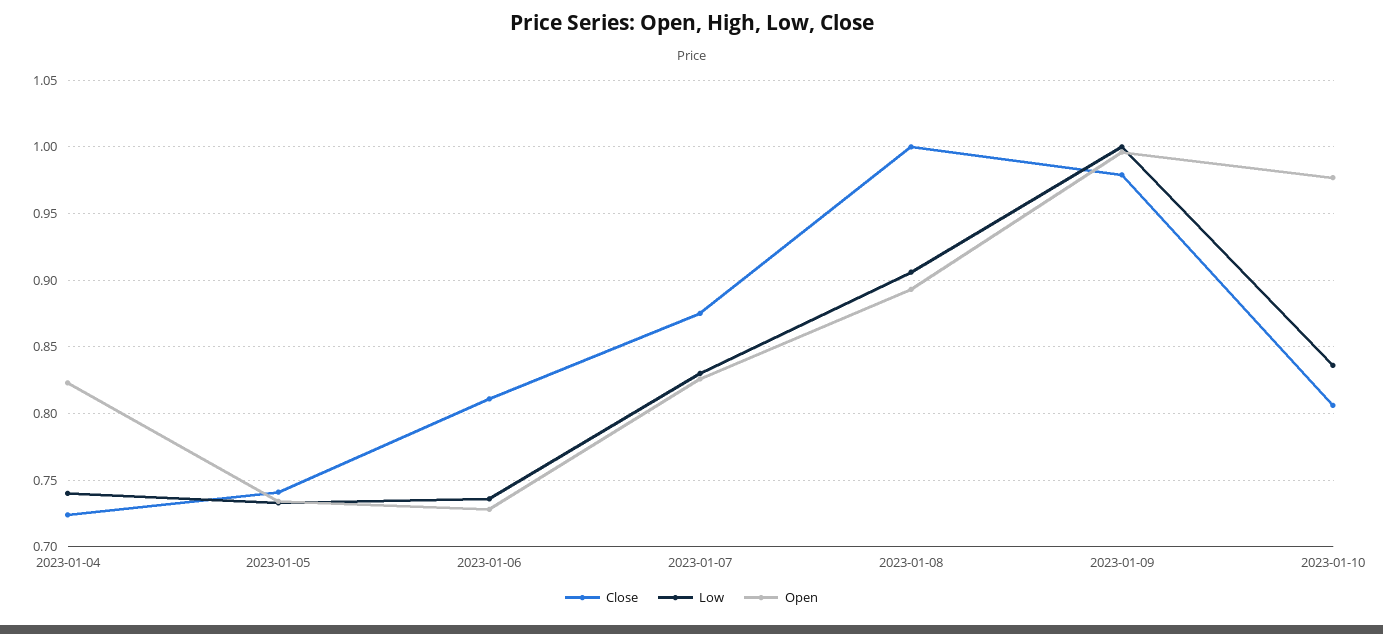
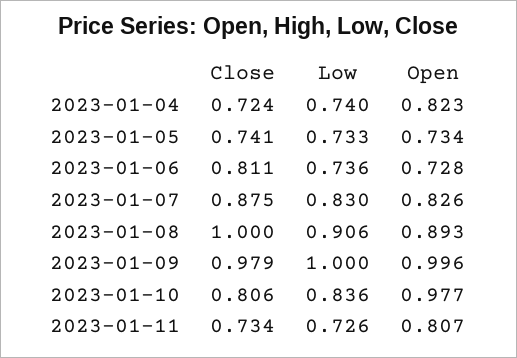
Close, 2023-01-11: none -> 0.734
Low, 2023-01-11: none -> 0.726
Open, 2023-01-11: none -> 0.807

